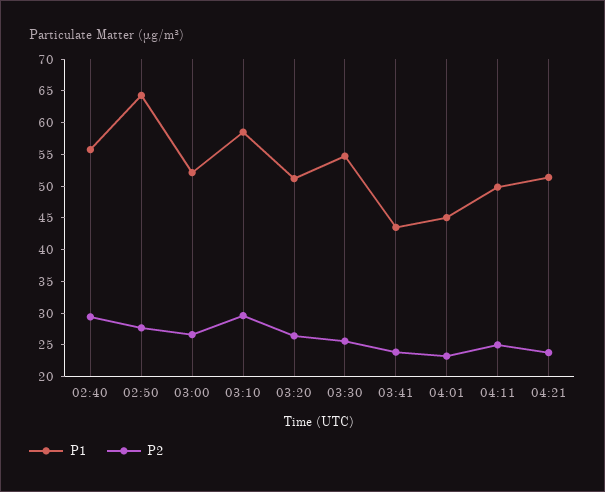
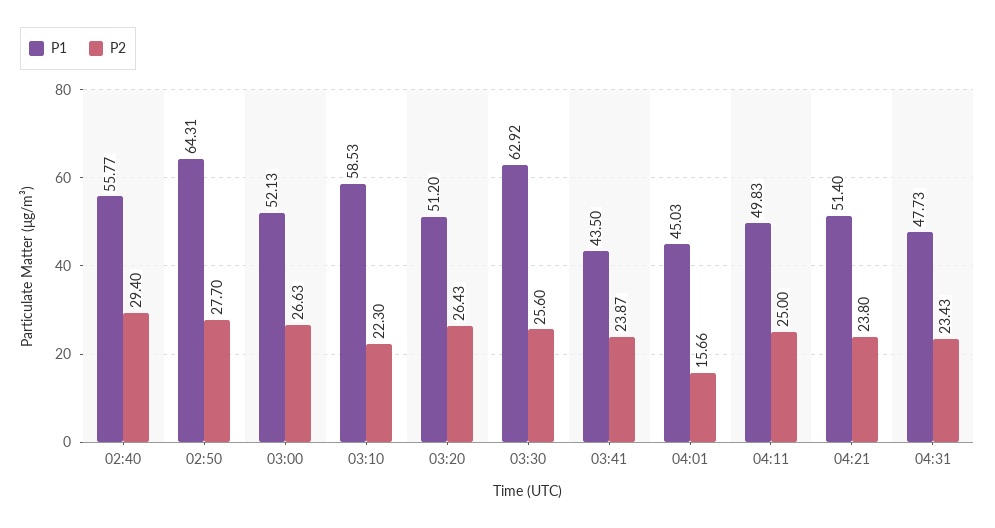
P2, 03:10: 30 -> 22.3
P1, 03:30: 55 -> 62.92
P2, 04:01: 22.5 -> 15.66
P1, 04:31: none -> 47.73
P2, 04:31: none -> 23.43

